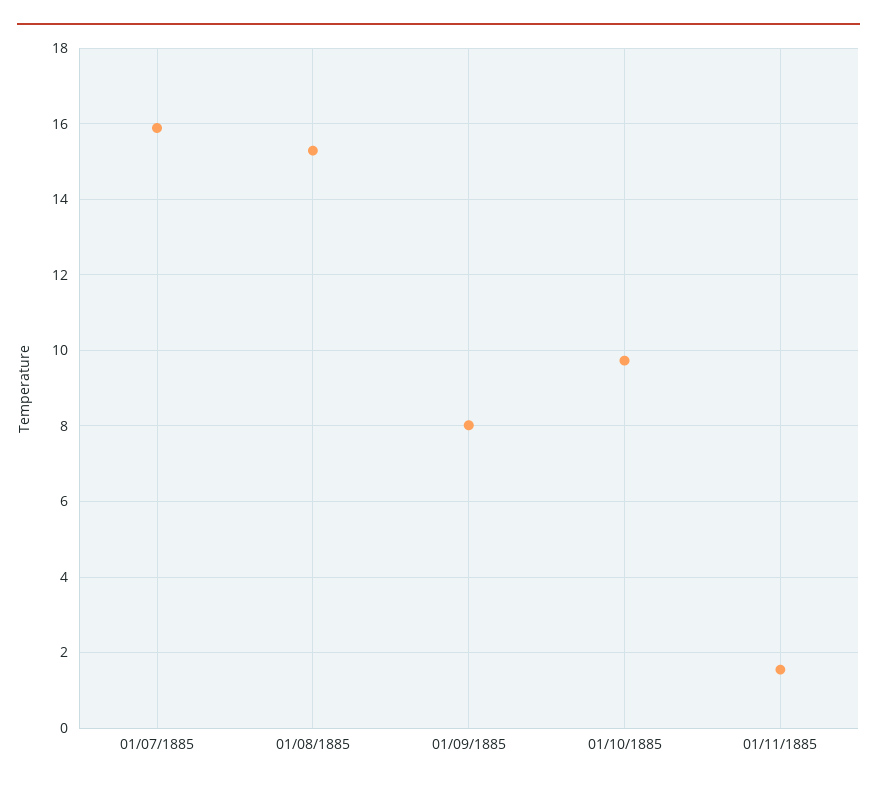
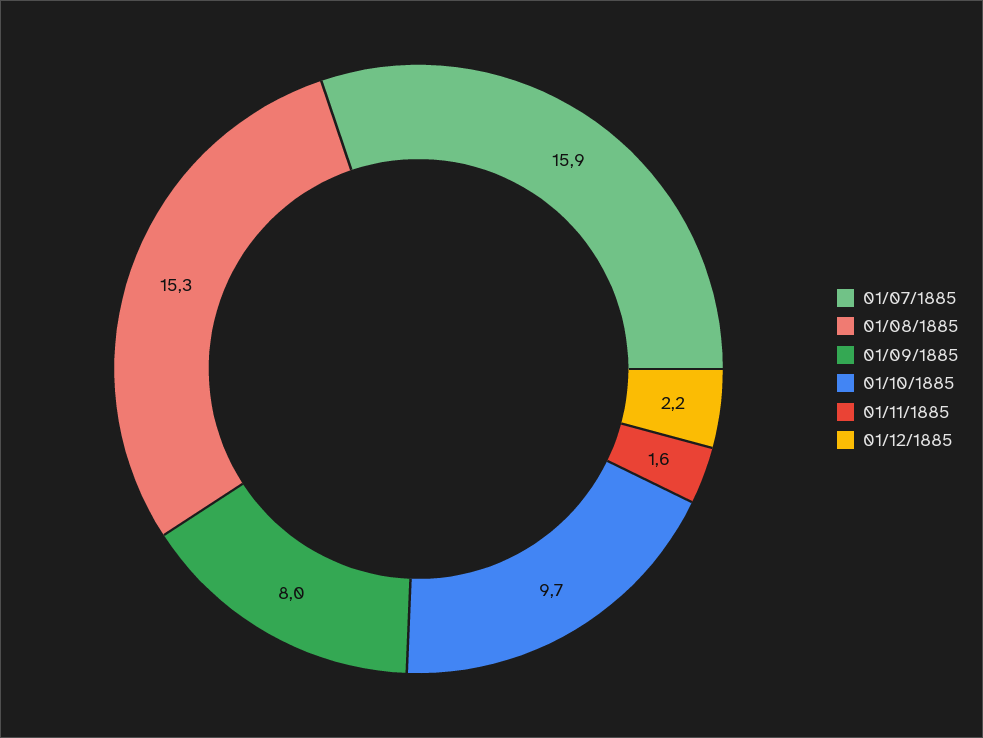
01/12/1885: none -> 2.2

